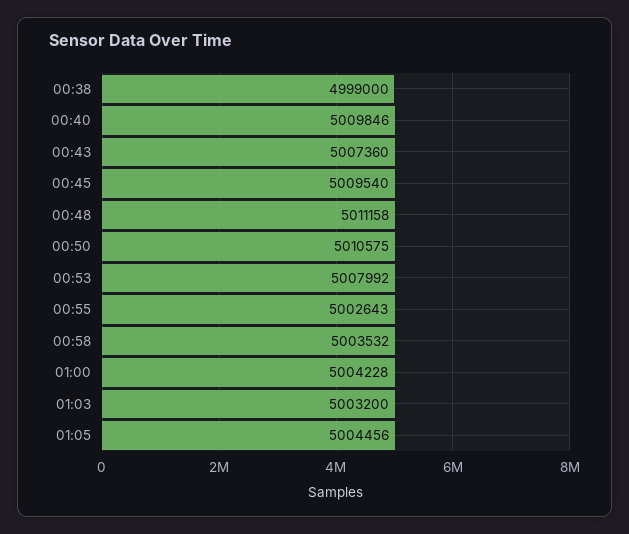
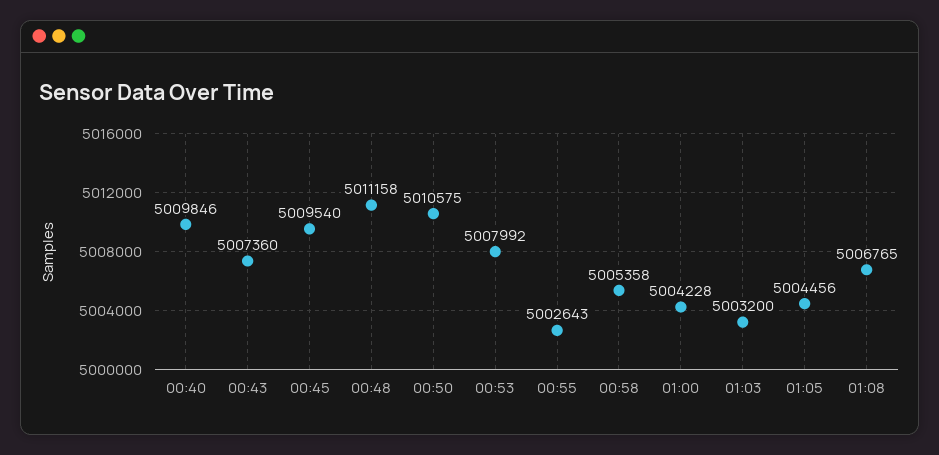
00:38: 4999000 -> none
00:58: 5003532 -> 5005358
01:08: none -> 5006765

